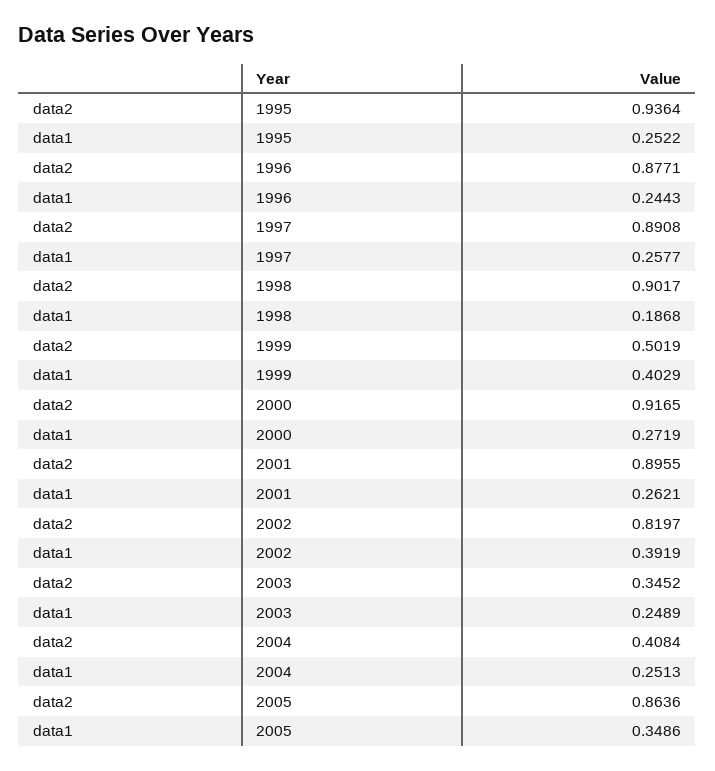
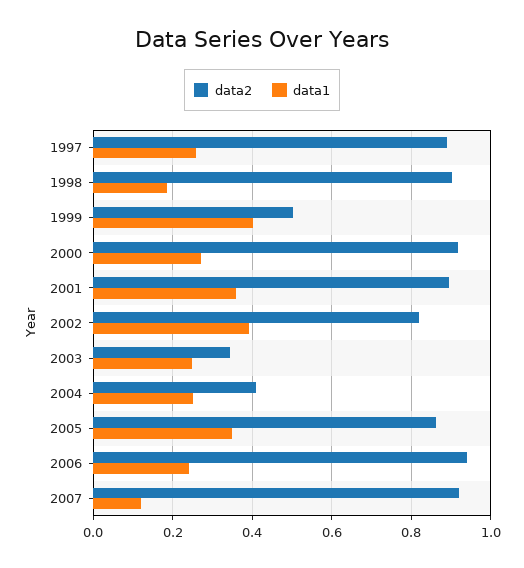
data2, 1995: 0.9364 -> none
data1, 1995: 0.2522 -> none
data2, 1996: 0.8771 -> none
data1, 1996: 0.2443 -> none
data1, 2001: 0.2621 -> 0.36
data2, 2006: none -> 0.94
data1, 2006: none -> 0.24
data2, 2007: none -> 0.92
data1, 2007: none -> 0.12

